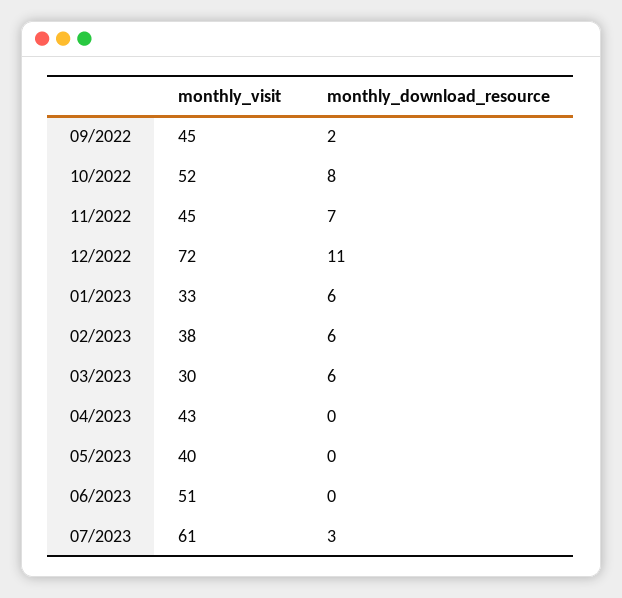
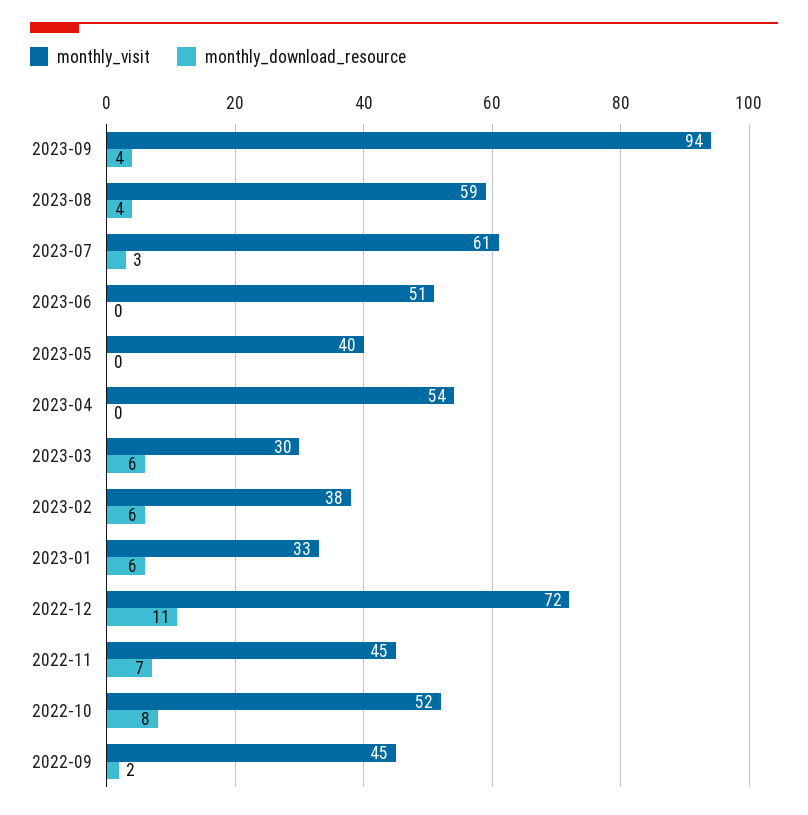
monthly_visit, 04/2023: 43 -> 54
monthly_visit, 2023-09: none -> 94
monthly_download_resource, 2023-09: none -> 4
monthly_visit, 2023-08: none -> 59
monthly_download_resource, 2023-08: none -> 4

